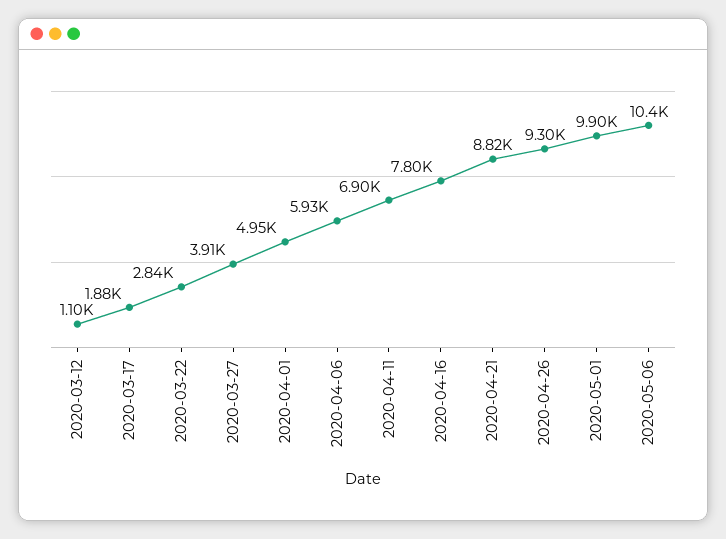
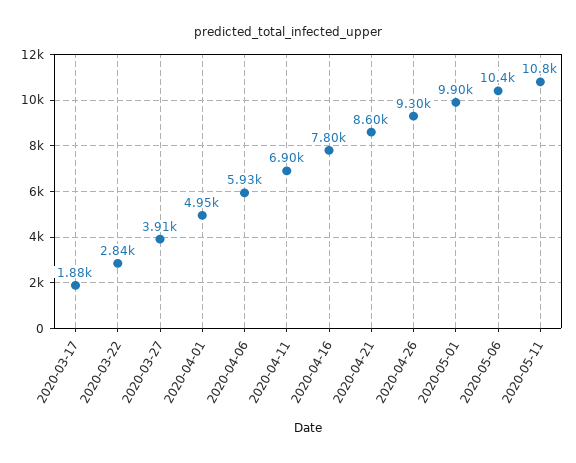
2020-03-12: 1100 -> none
2020-04-21: 8820 -> 8600
2020-05-11: none -> 10800

